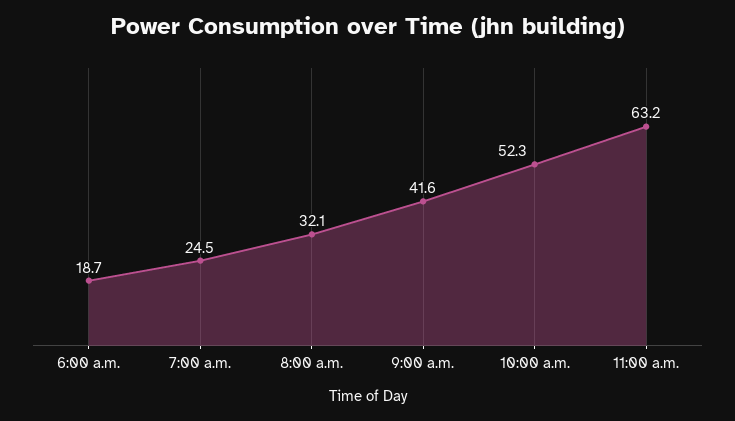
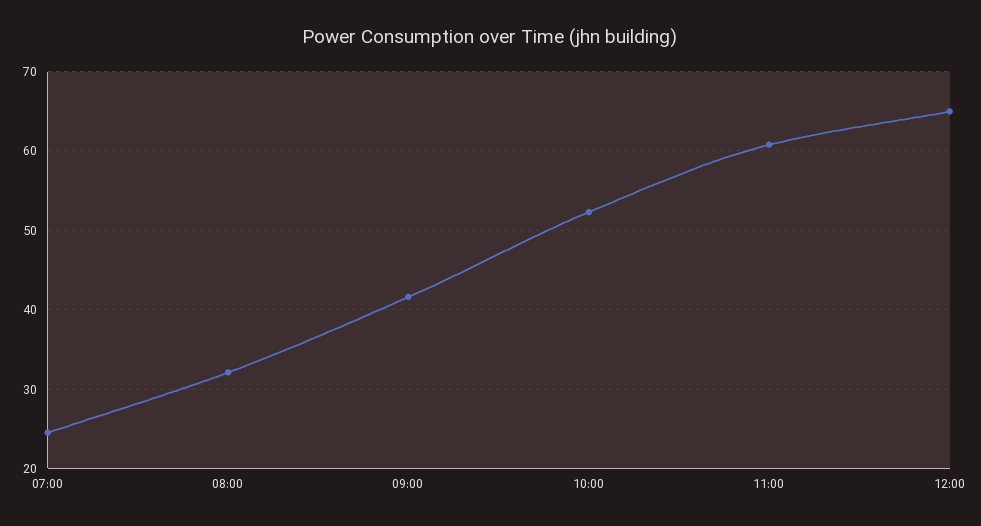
6:00 a.m.: 18.7 -> none
11:00 a.m.: 63.2 -> 61
12:00: none -> 65

